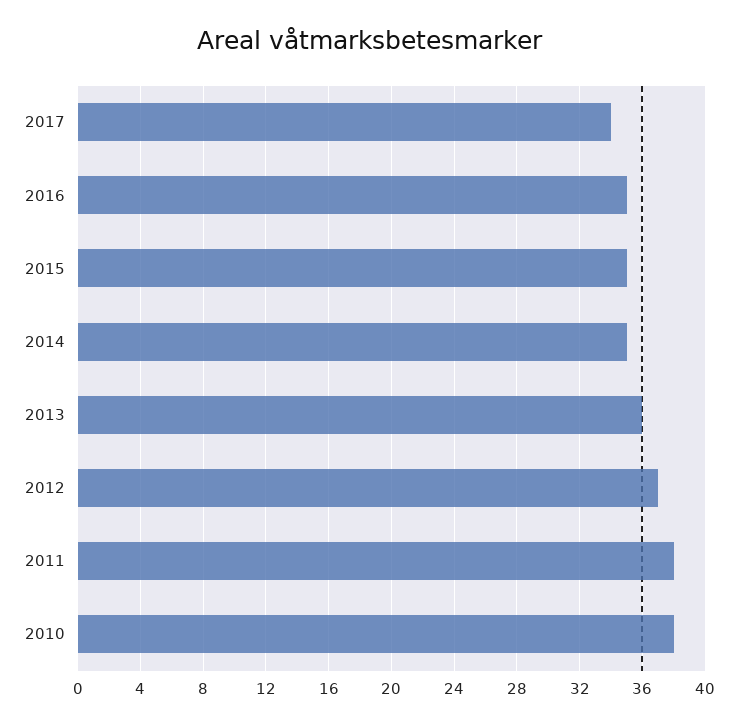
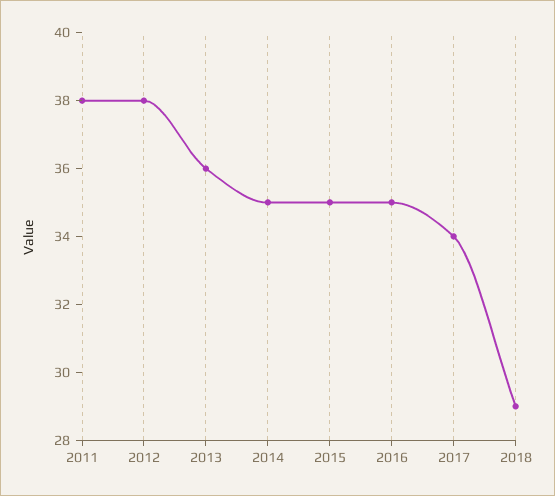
2012: 37 -> 38
2010: 38 -> none
2018: none -> 29

